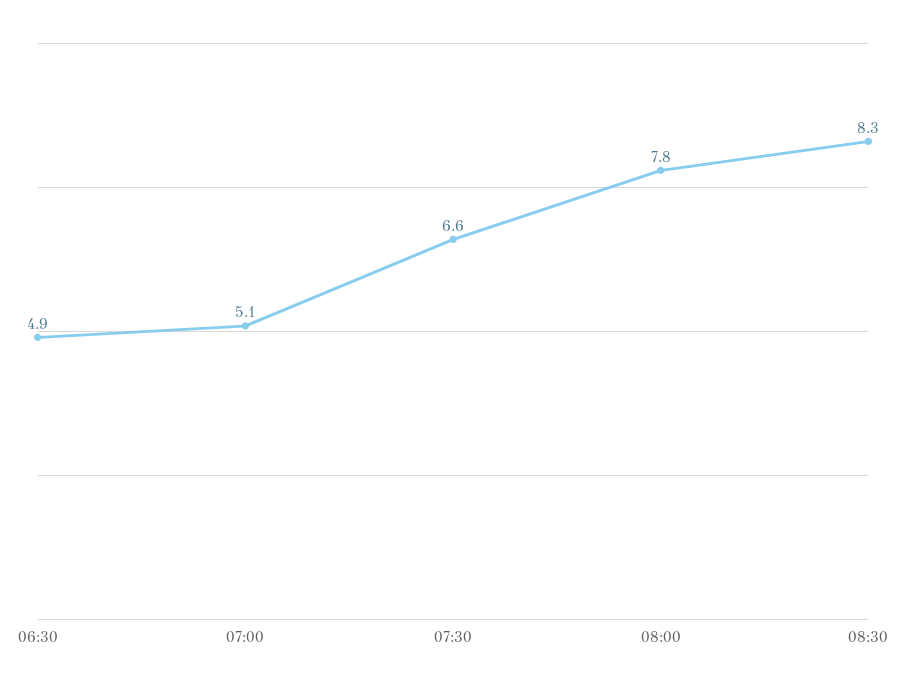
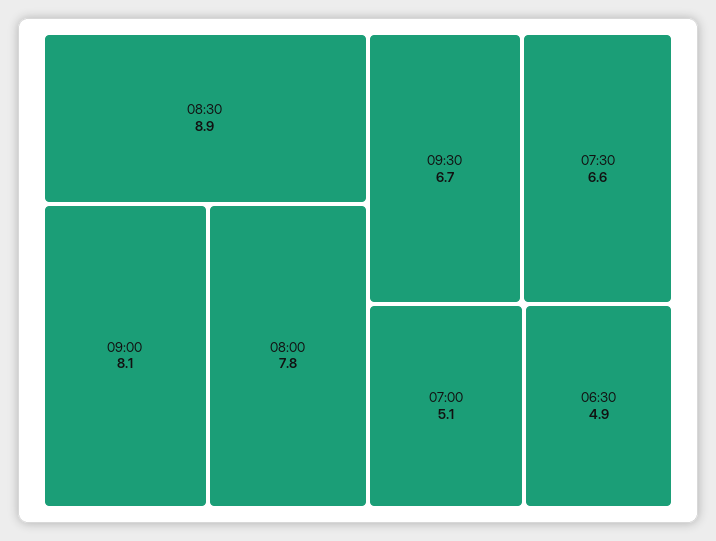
08:30: 8.3 -> 8.9
09:00: none -> 8.1
09:30: none -> 6.7

